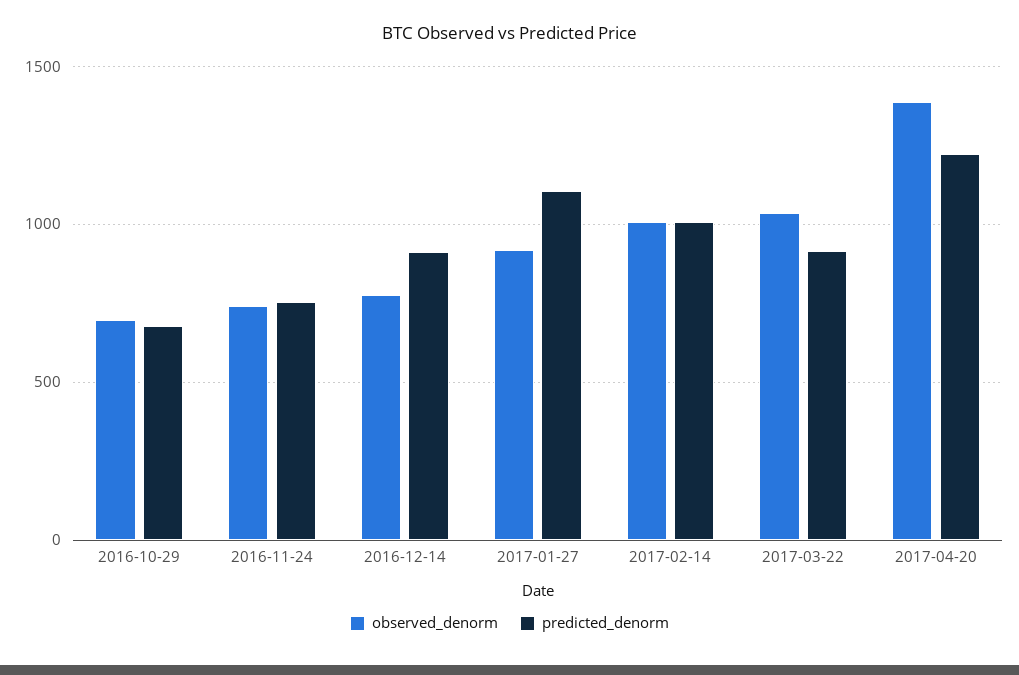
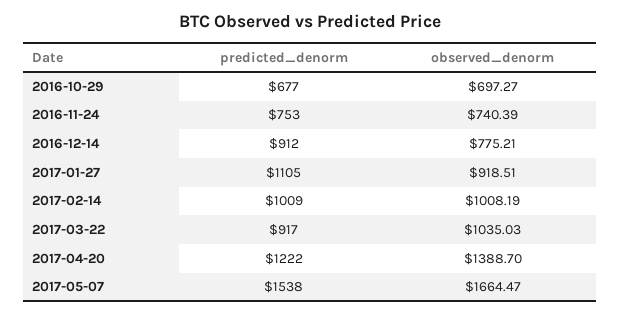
predicted_denorm, 2017-05-07: none -> 1538
observed_denorm, 2017-05-07: none -> 1664.47

